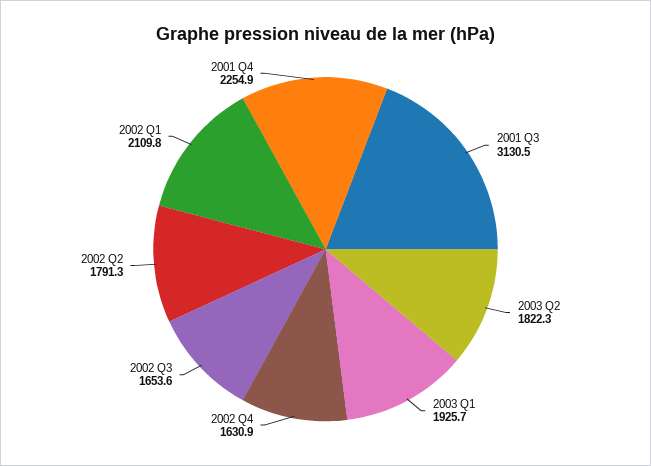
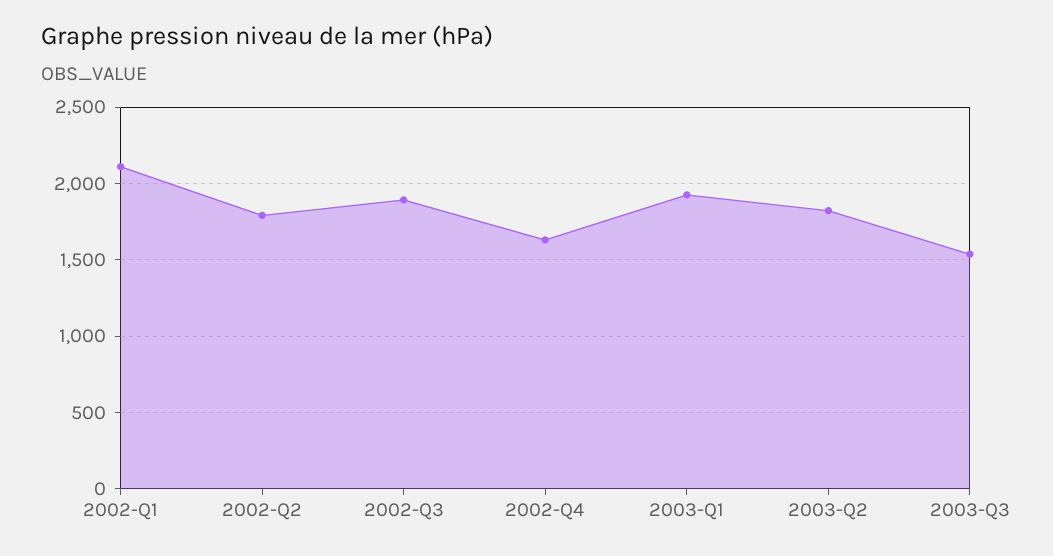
2001 Q3: 3130.5 -> none
2002 Q3: 1653.6 -> 1900
2001 Q4: 2254.9 -> none
2003-Q3: none -> 1550

